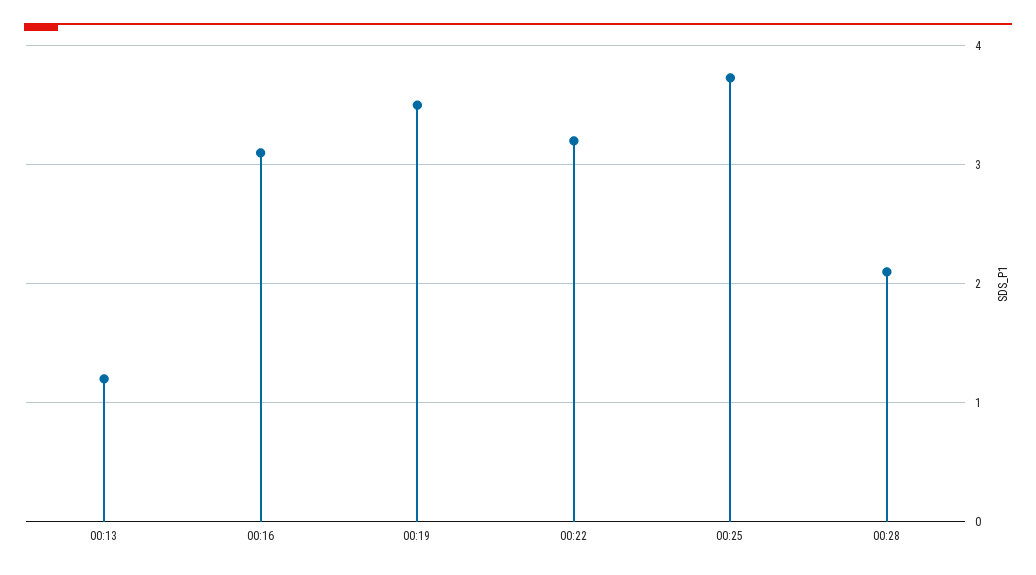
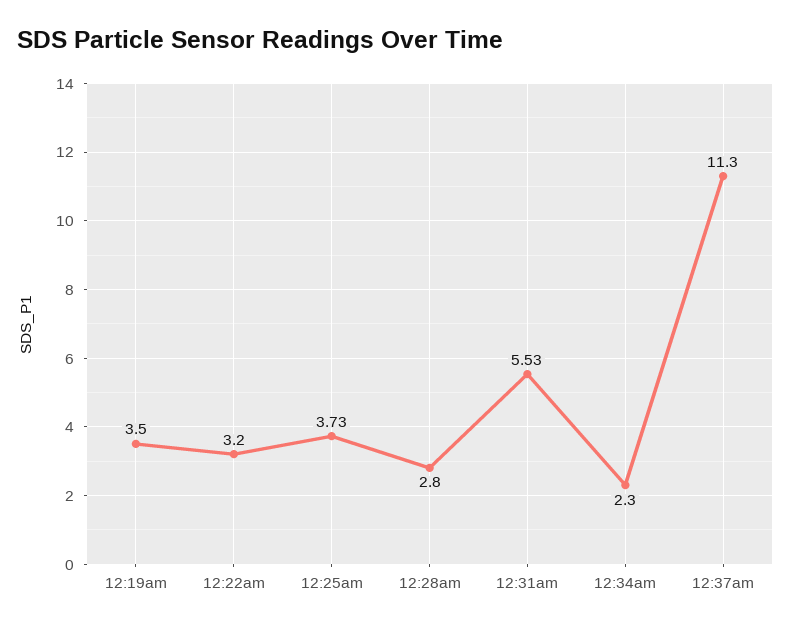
00:13: 1.2 -> none
00:16: 3.1 -> none
00:28: 2.1 -> 2.8
12:31am: none -> 5.53
12:34am: none -> 2.3
12:37am: none -> 11.3

